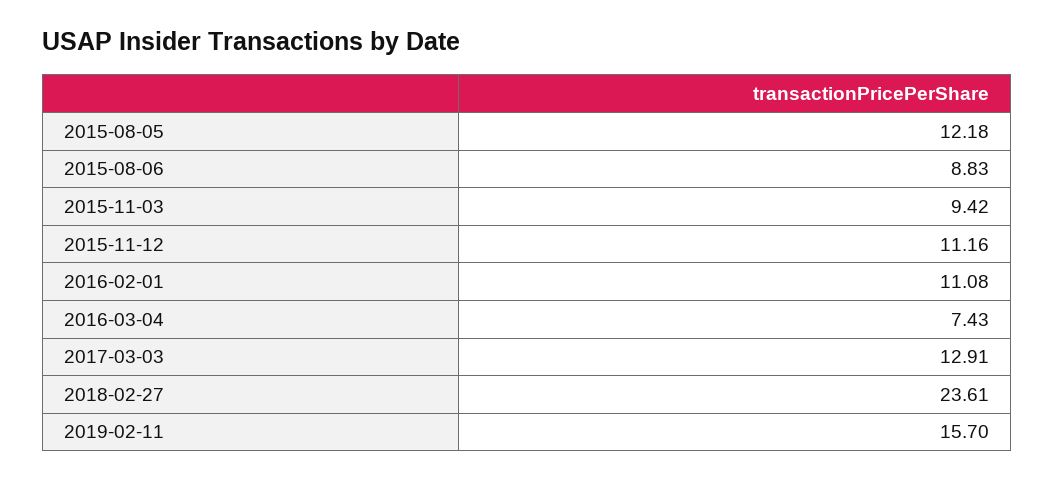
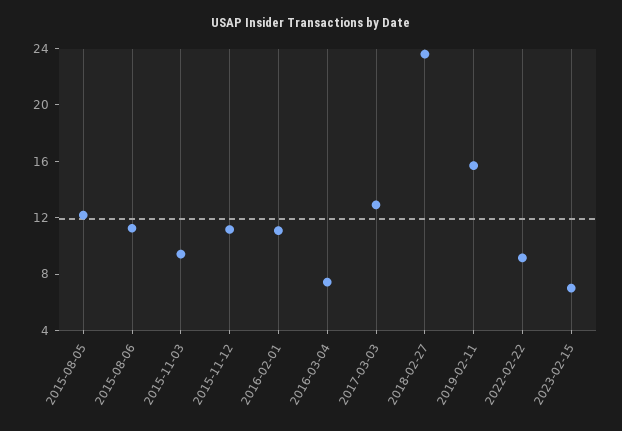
2015-08-06: 8.83 -> 11
2022-02-22: none -> 9
2023-02-15: none -> 7

